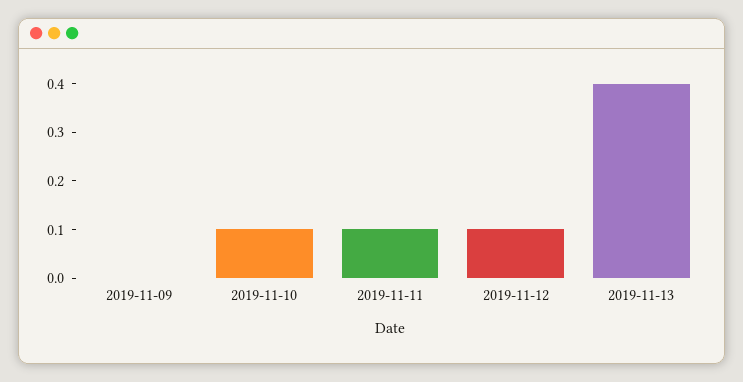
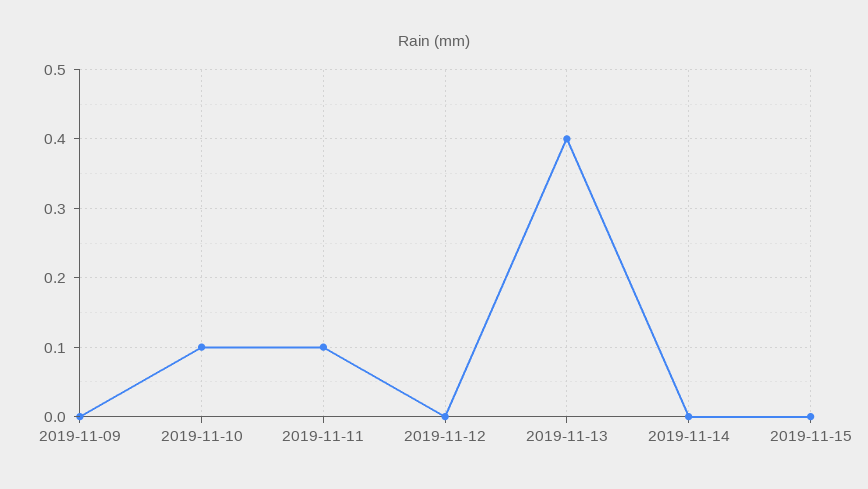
2019-11-12: 0.1 -> 0
2019-11-14: none -> 0
2019-11-15: none -> 0

